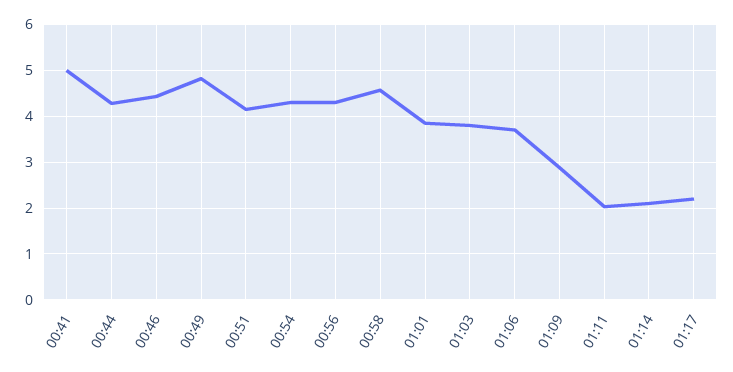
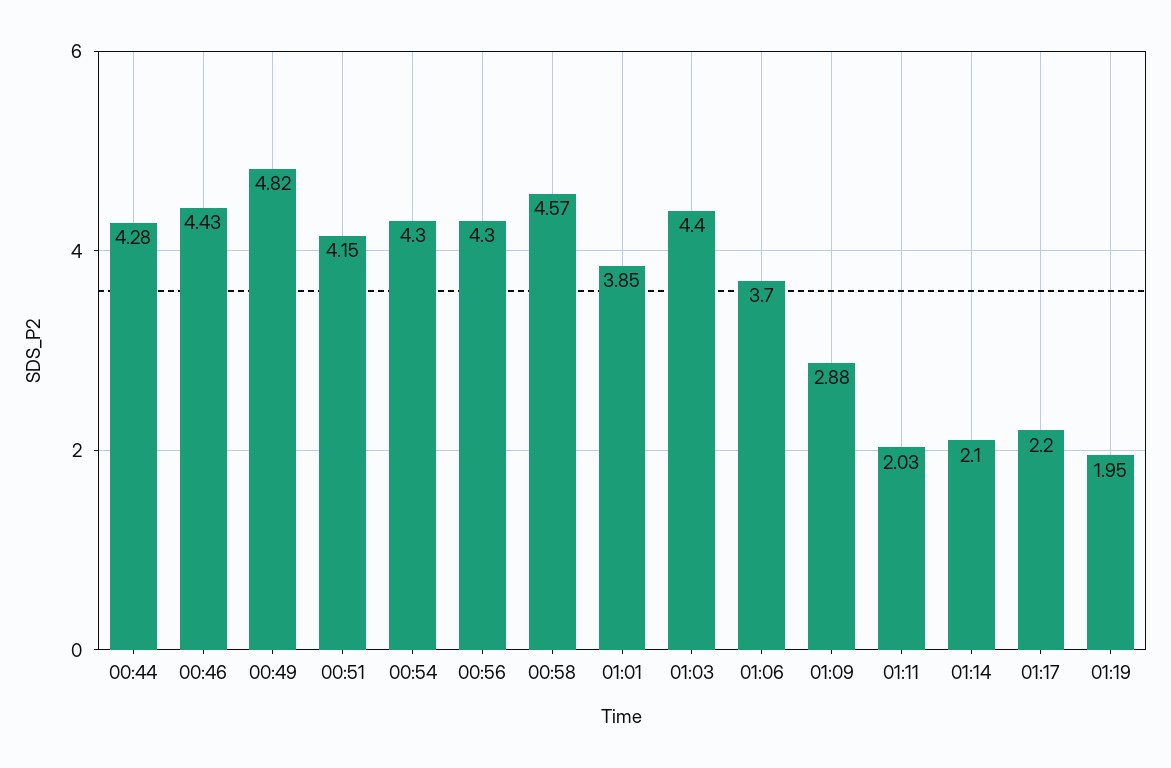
00:41: 5 -> none
01:03: 3.8 -> 4.4
01:19: none -> 1.95

